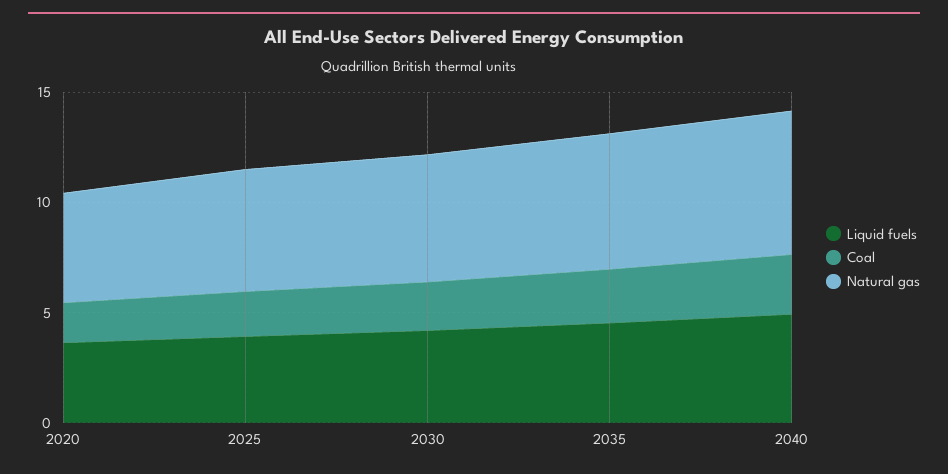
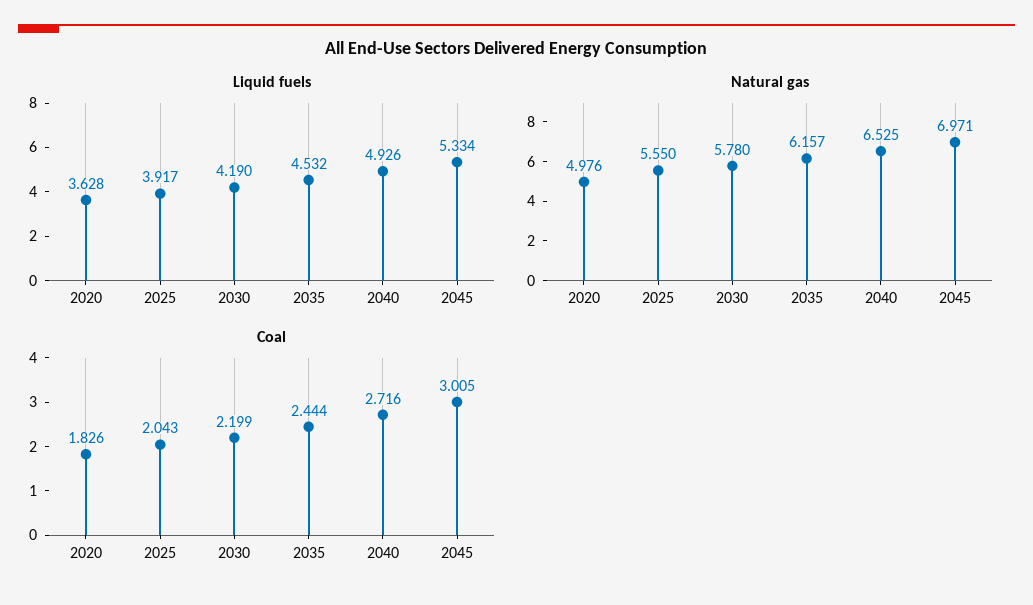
Liquid fuels, 2045: none -> 5.334
Natural gas, 2045: none -> 6.971
Coal, 2045: none -> 3.005

